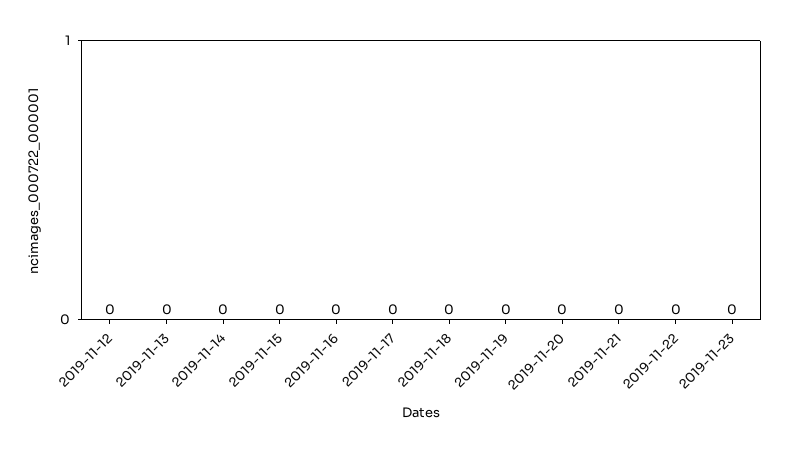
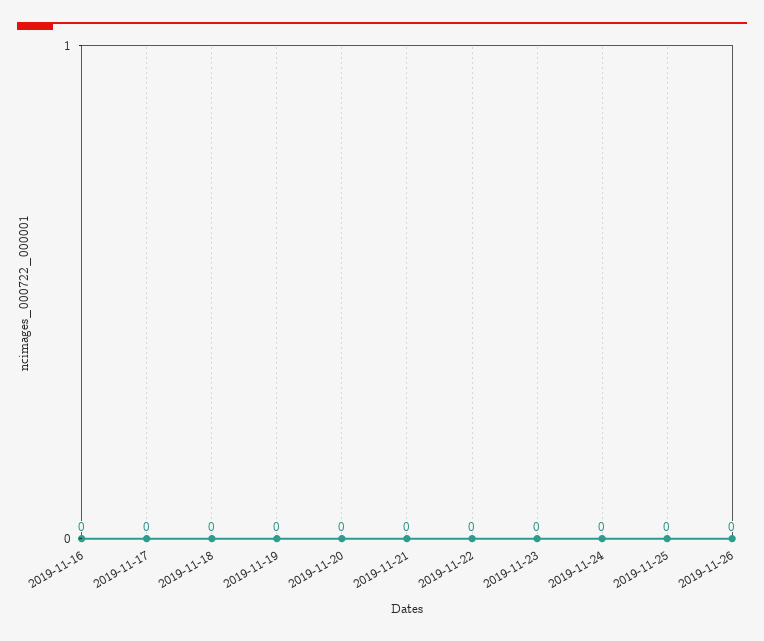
2019-11-12: 0 -> none
2019-11-13: 0 -> none
2019-11-14: 0 -> none
2019-11-15: 0 -> none
2019-11-24: none -> 0
2019-11-25: none -> 0
2019-11-26: none -> 0

